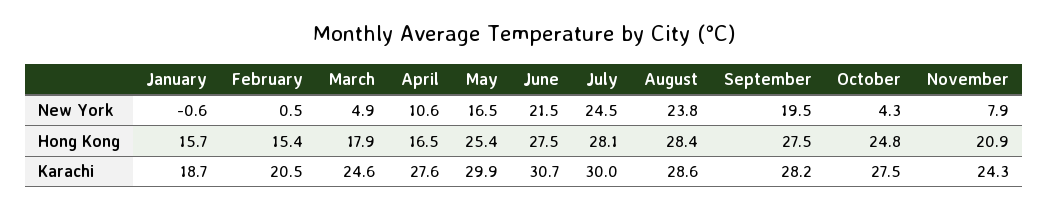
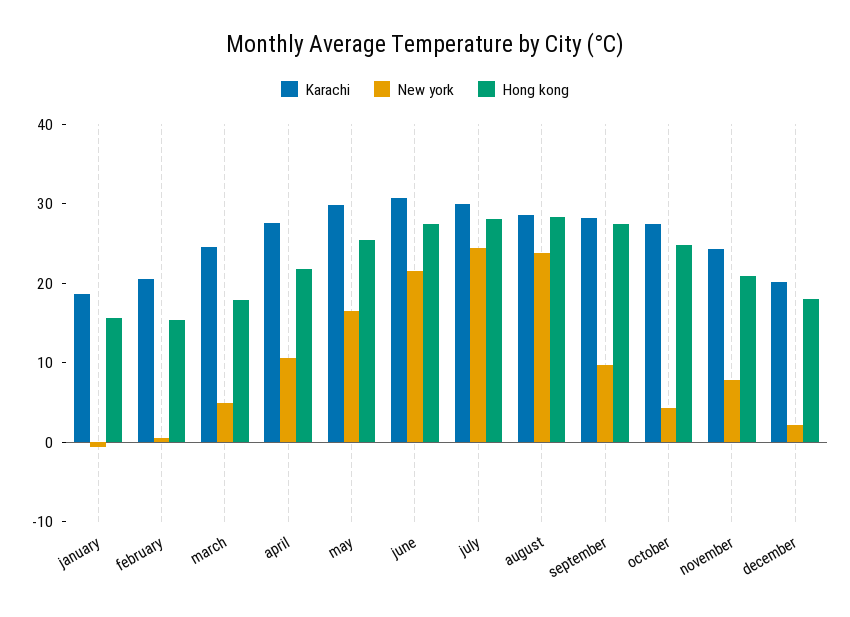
New York, September: 19.5 -> 10
Hong Kong, April: 16.5 -> 22
Karachi, december: none -> 20
New York, december: none -> 2
Hong Kong, december: none -> 18

